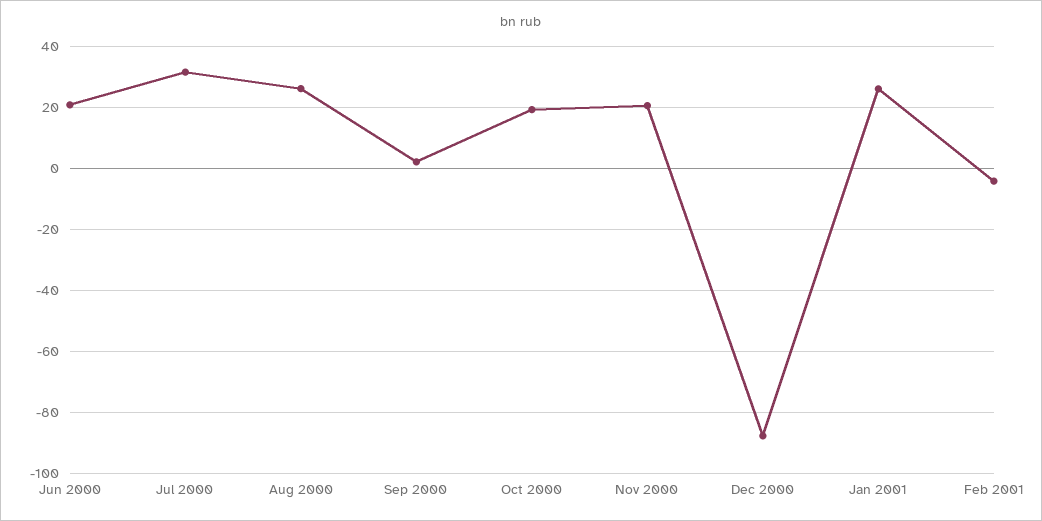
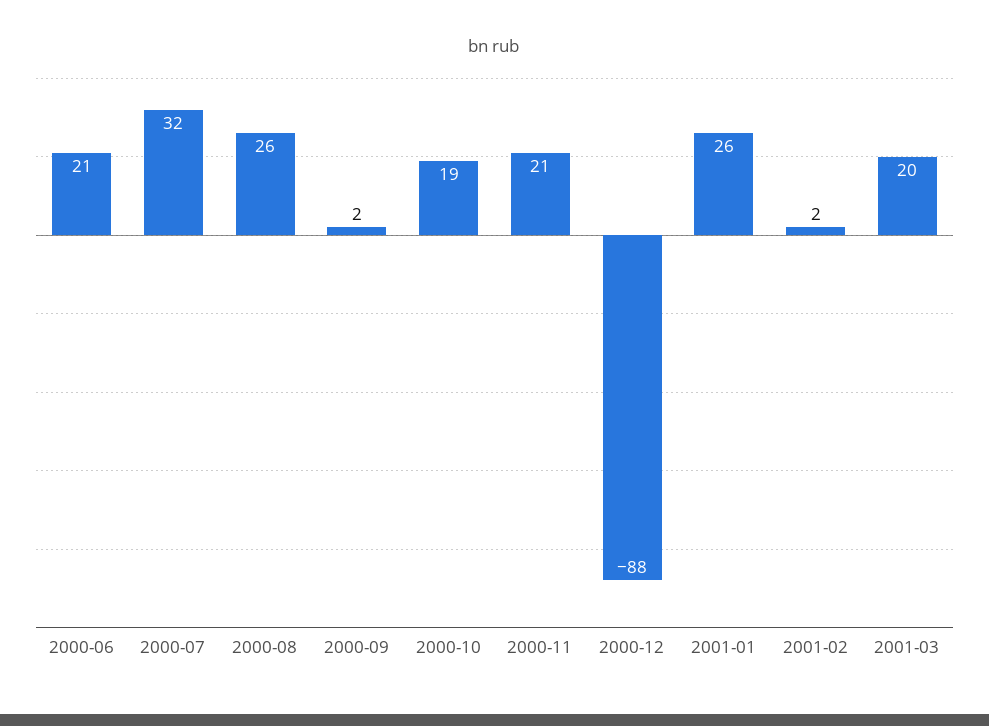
Feb 2001: -4 -> 2
2001-03: none -> 20

